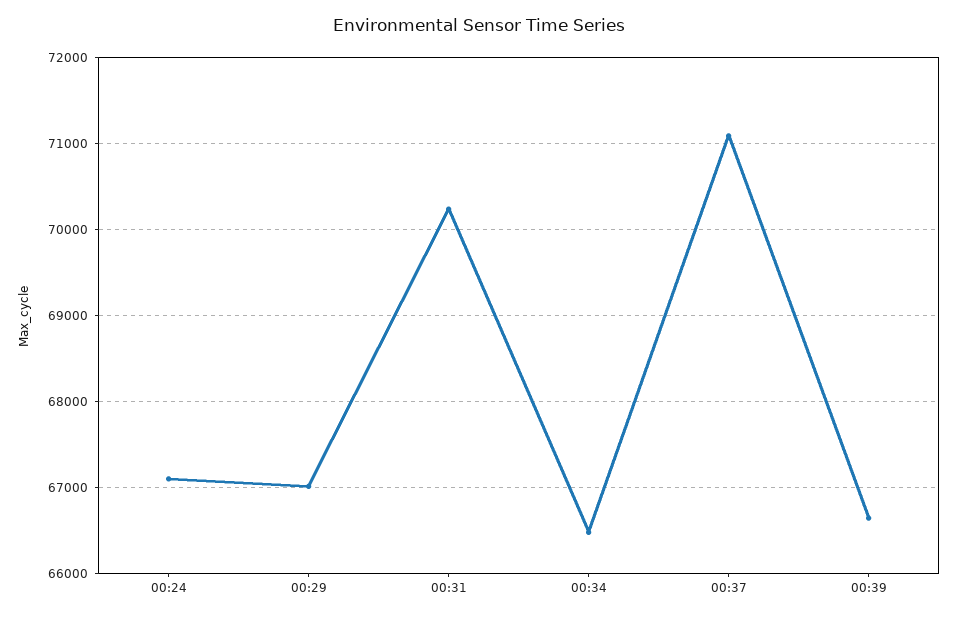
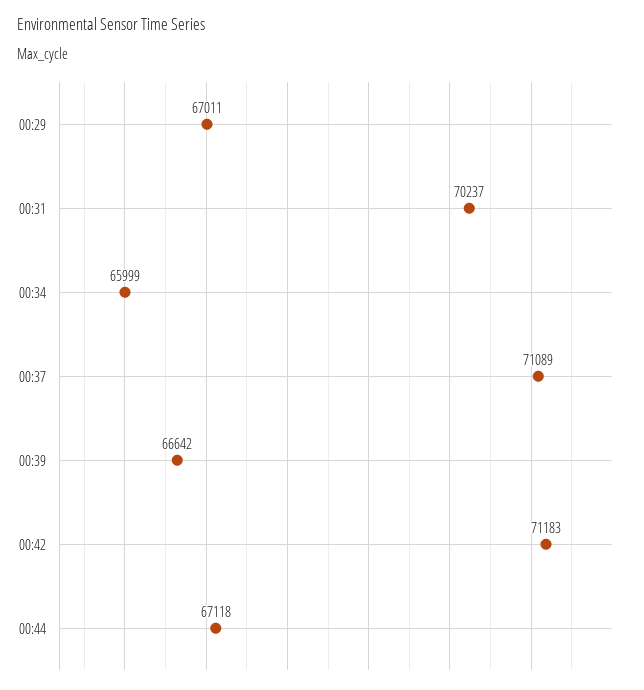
00:24: 67100 -> none
00:34: 66500 -> 65999
00:42: none -> 71183
00:44: none -> 67118

